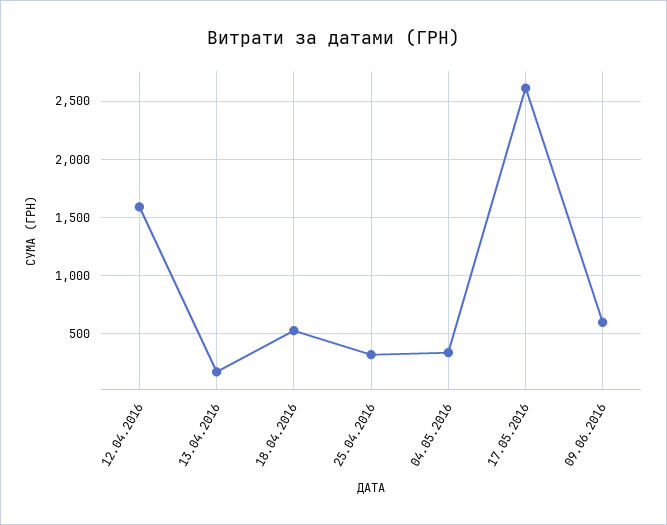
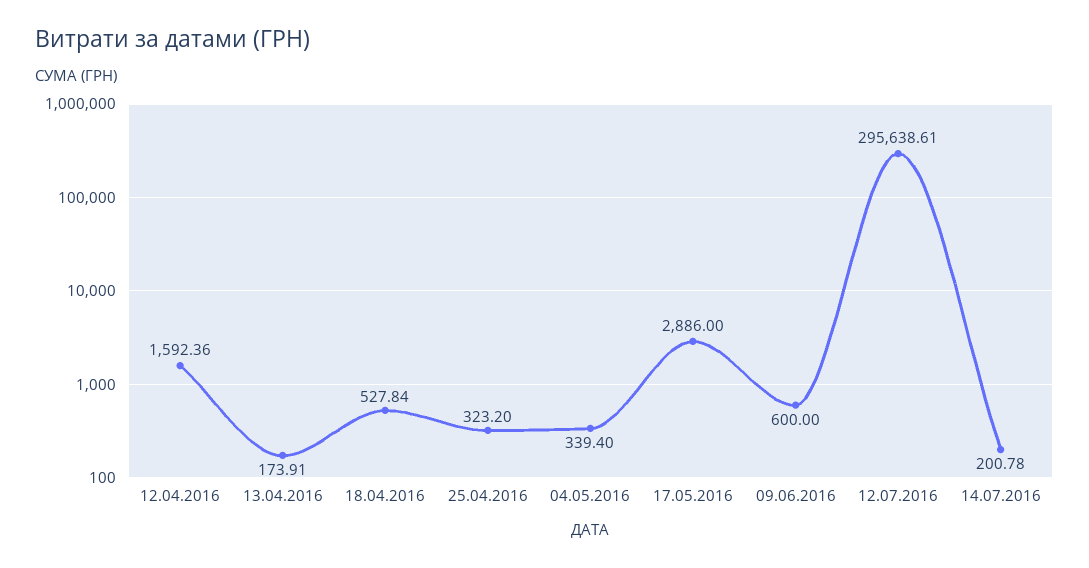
17.05.2016: 2600 -> 2886
12.07.2016: none -> 295638.61
14.07.2016: none -> 200.78

